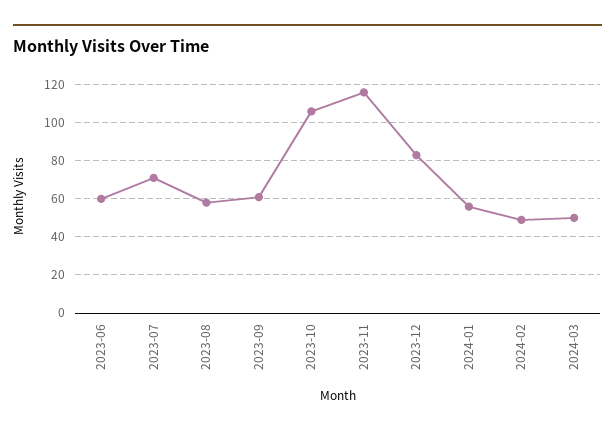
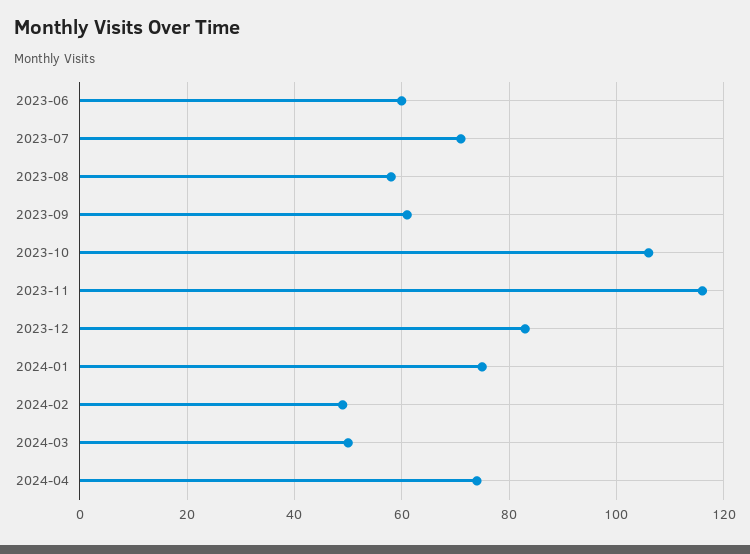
2024-01: 55 -> 75
2024-04: none -> 75

